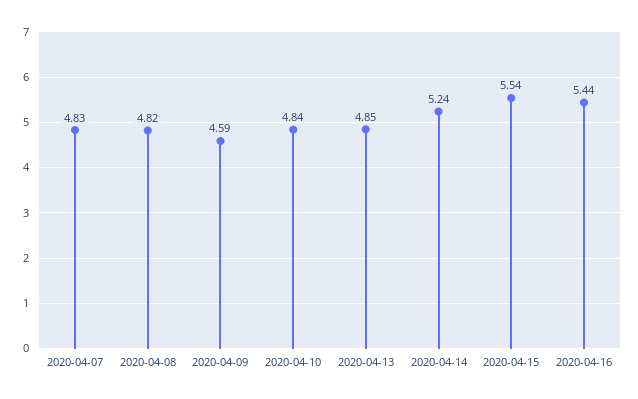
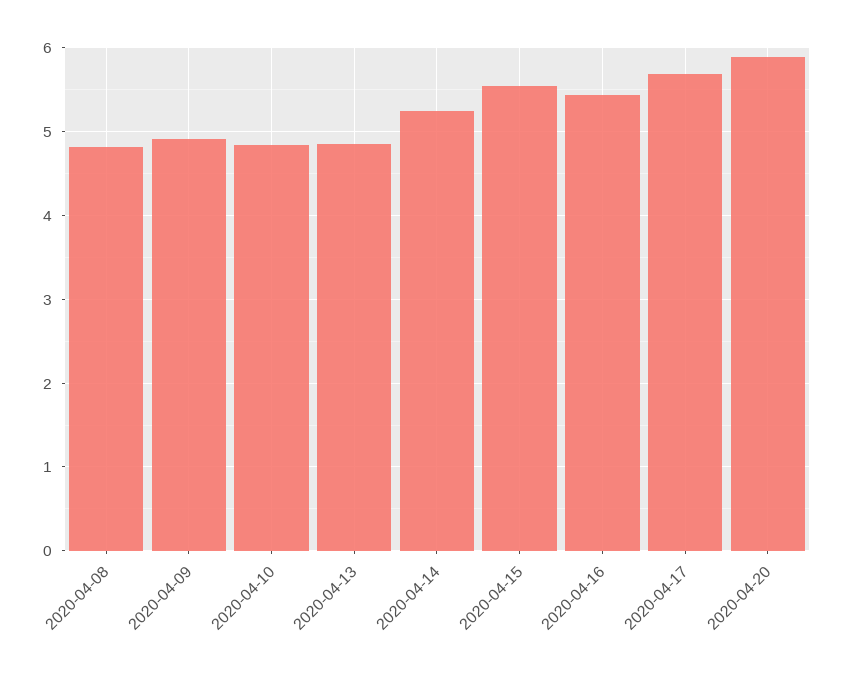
2020-04-07: 4.83 -> none
2020-04-09: 4.59 -> 4.9
2020-04-17: none -> 5.7
2020-04-20: none -> 5.9

